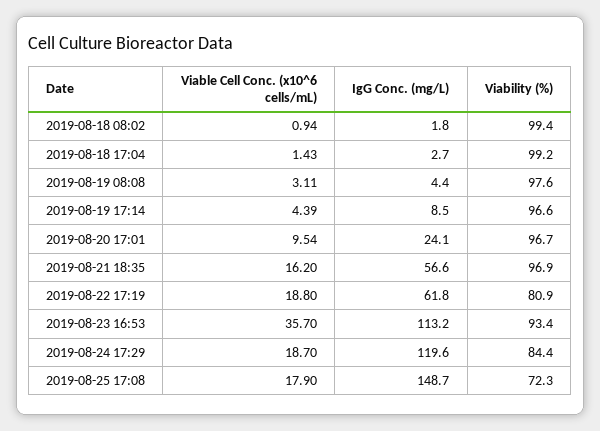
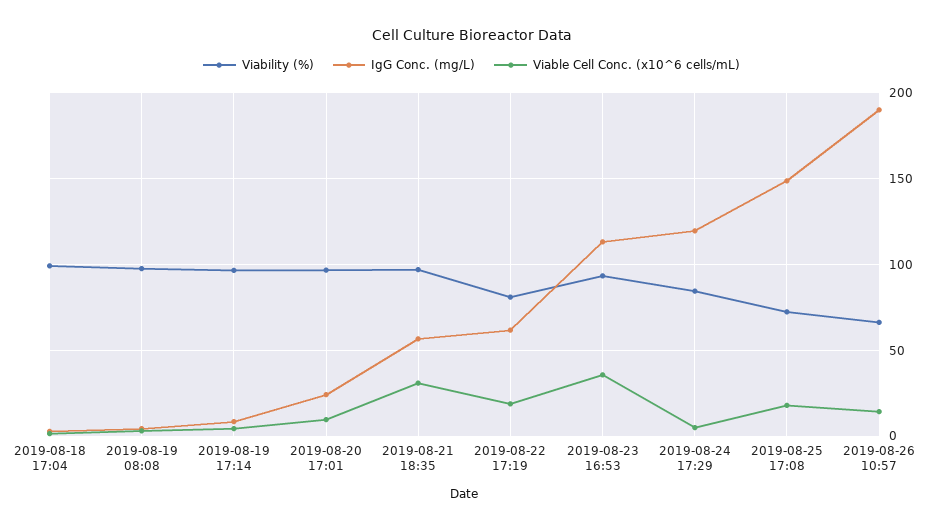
Viable Cell Conc. (x10^6 cells/mL), 2019-08-18 08:02: 0.94 -> none
IgG Conc. (mg/L), 2019-08-18 08:02: 1.8 -> none
Viability (%), 2019-08-18 08:02: 99.4 -> none
Viable Cell Conc. (x10^6 cells/mL), 2019-08-21 18:35: 16.2 -> 30
Viable Cell Conc. (x10^6 cells/mL), 2019-08-24 17:29: 18.7 -> 5
Viability (%), 2019-08-26 10:57: none -> 65
IgG Conc. (mg/L), 2019-08-26 10:57: none -> 190
Viable Cell Conc. (x10^6 cells/mL), 2019-08-26 10:57: none -> 15

